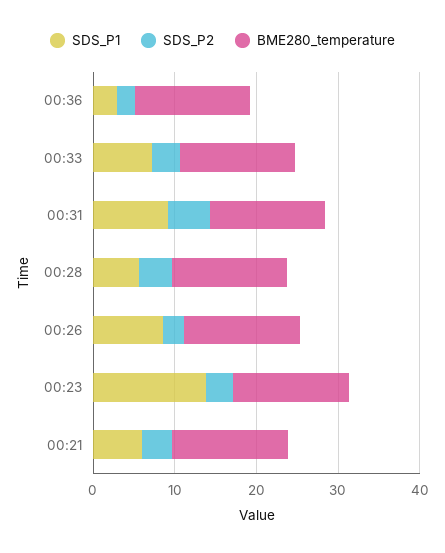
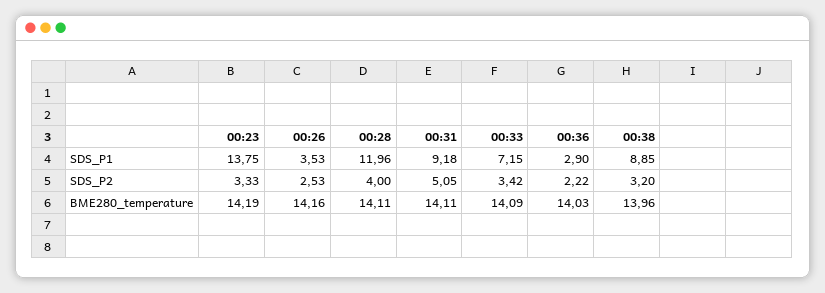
SDS_P1, 00:28: 6 -> 11.96
SDS_P1, 00:26: 8 -> 3.53
SDS_P1, 00:21: 6 -> none
SDS_P2, 00:21: 4 -> none
BME280_temperature, 00:21: 14 -> none
SDS_P1, 00:38: none -> 8.85
SDS_P2, 00:38: none -> 3.2
BME280_temperature, 00:38: none -> 13.96

